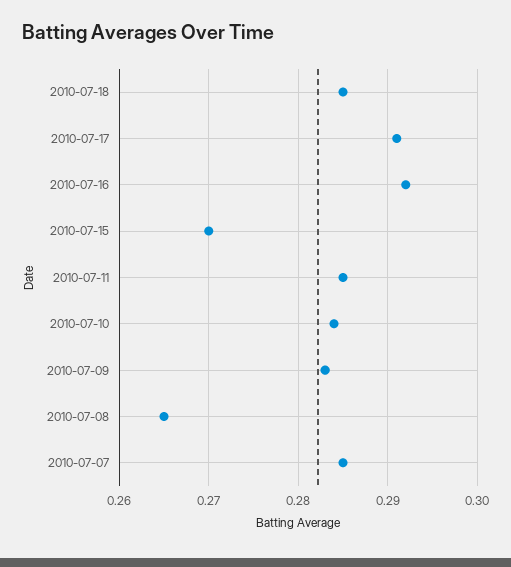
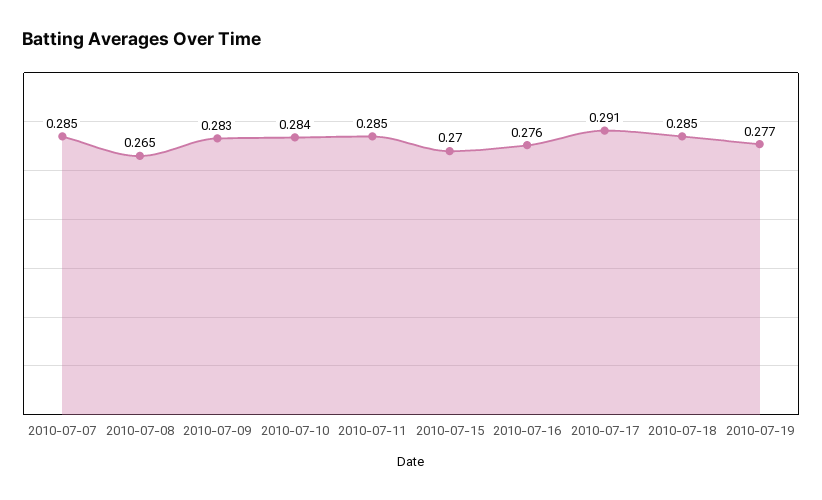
2010-07-16: 0.292 -> 0.276
2010-07-19: none -> 0.277

